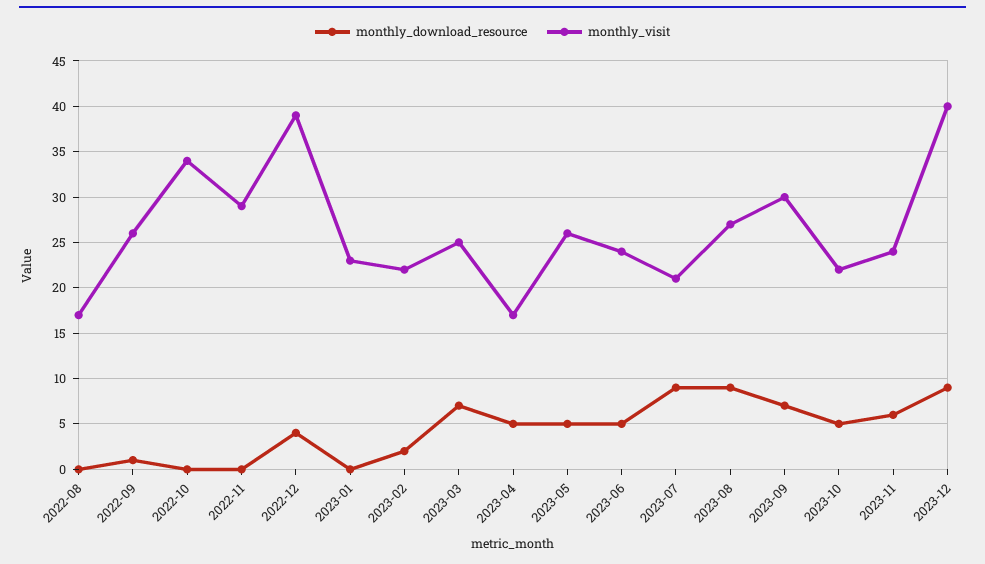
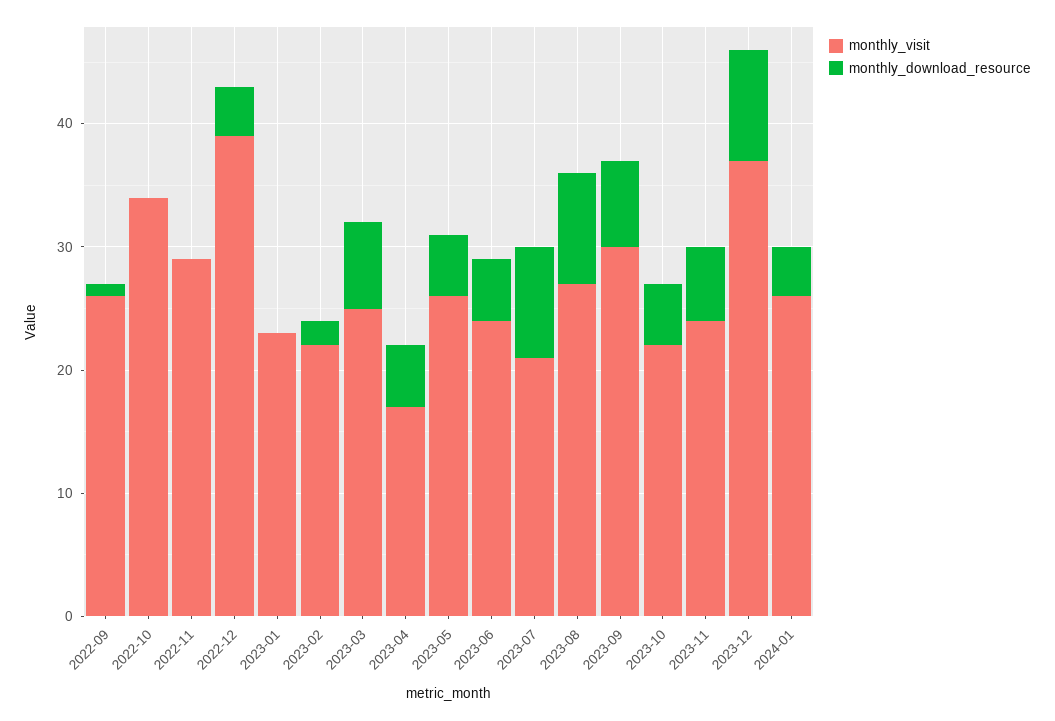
monthly_download_resource, 2022-08: 0 -> none
monthly_visit, 2022-08: 17 -> none
monthly_visit, 2023-12: 40 -> 37
monthly_visit, 2024-01: none -> 26
monthly_download_resource, 2024-01: none -> 4

